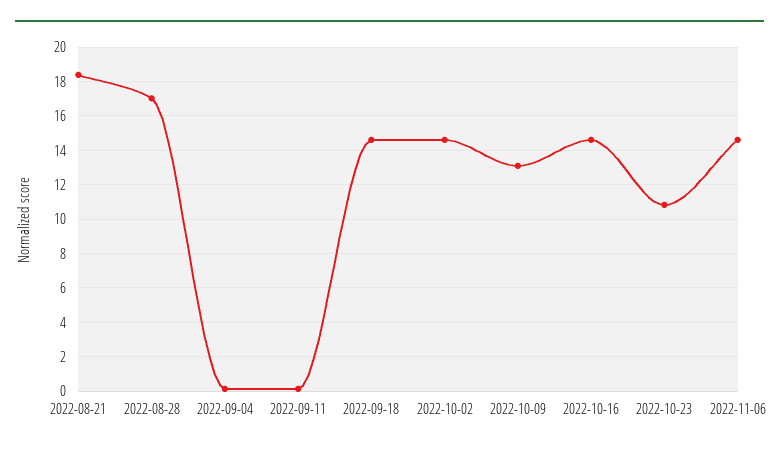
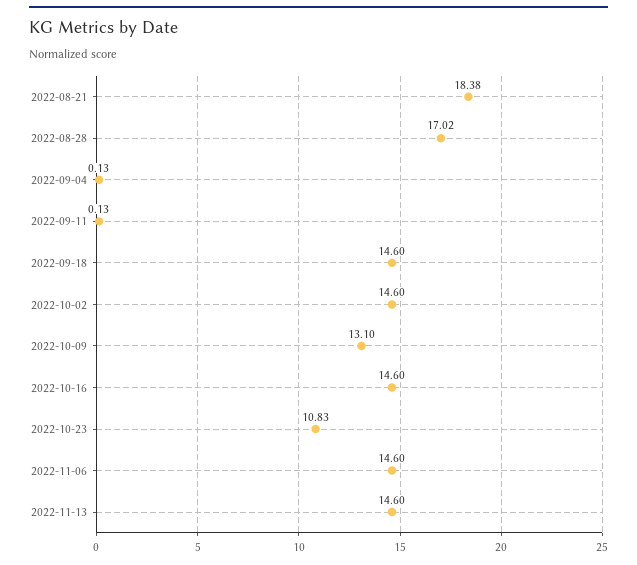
2022-11-13: none -> 14.6

